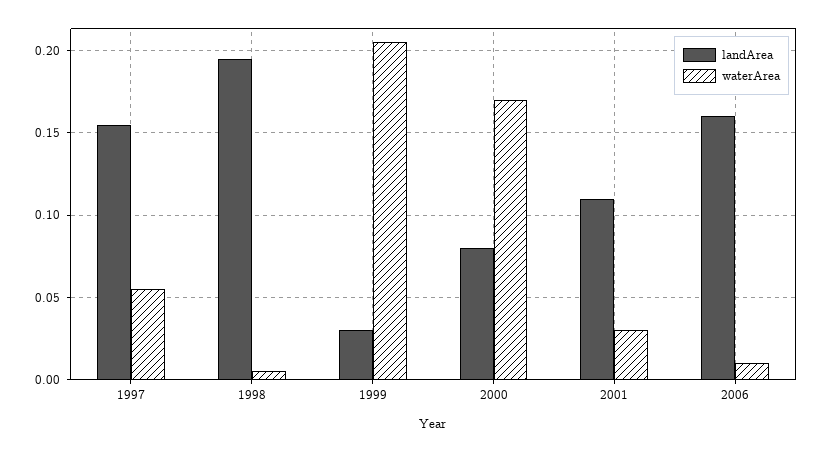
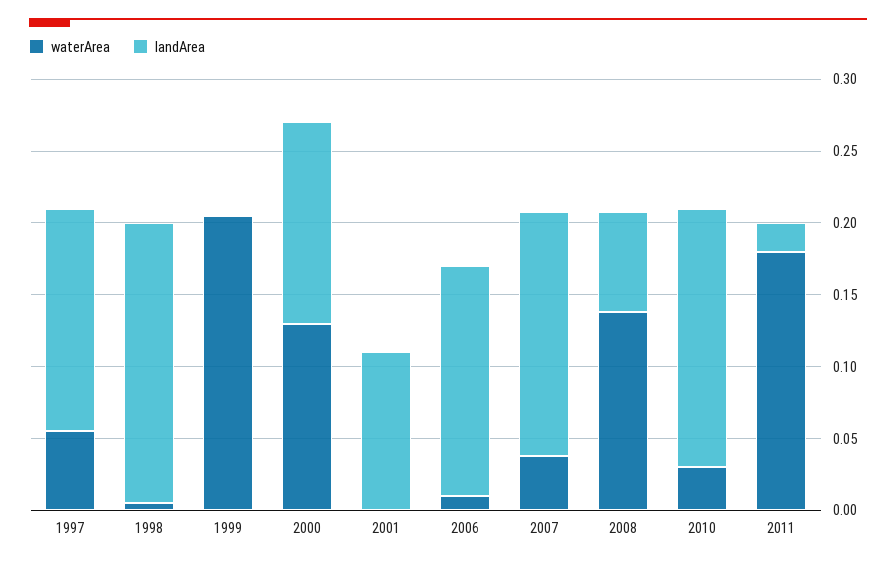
landArea, 1999: 0.03 -> 0
landArea, 2000: 0.08 -> 0.14
waterArea, 2000: 0.17 -> 0.13
waterArea, 2001: 0.03 -> 0
waterArea, 2007: none -> 0.04
landArea, 2007: none -> 0.17
waterArea, 2008: none -> 0.14
landArea, 2008: none -> 0.07
waterArea, 2010: none -> 0.03
landArea, 2010: none -> 0.18
waterArea, 2011: none -> 0.18
landArea, 2011: none -> 0.02

